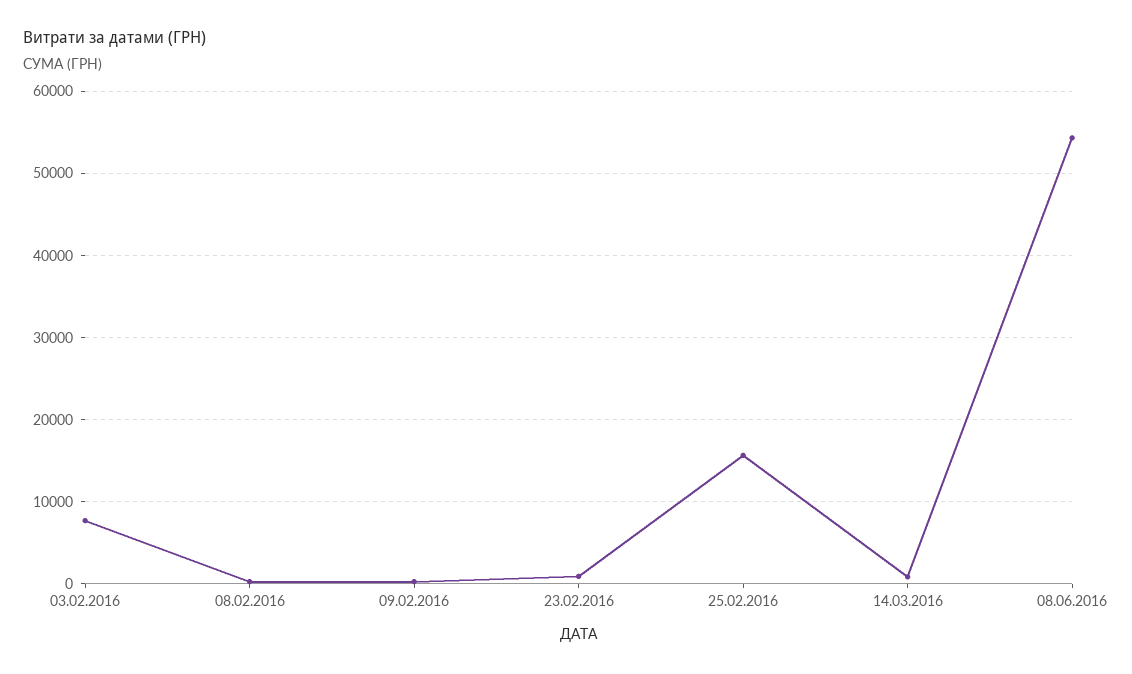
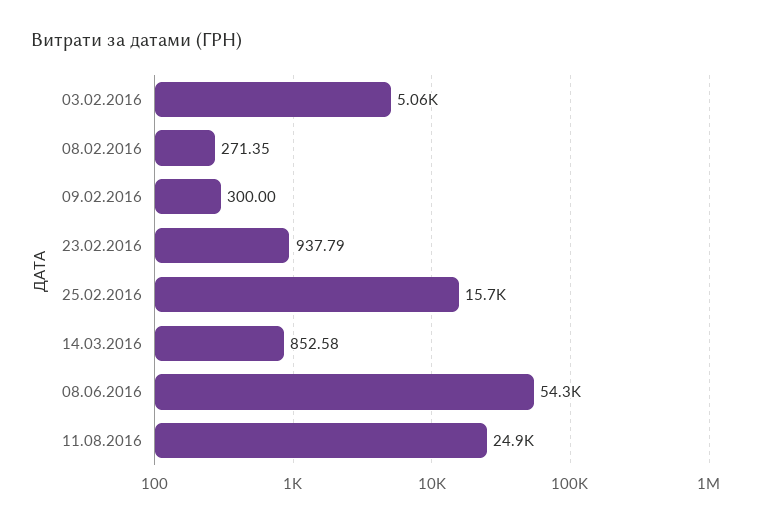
03.02.2016: 8000 -> 5060
11.08.2016: none -> 24900

